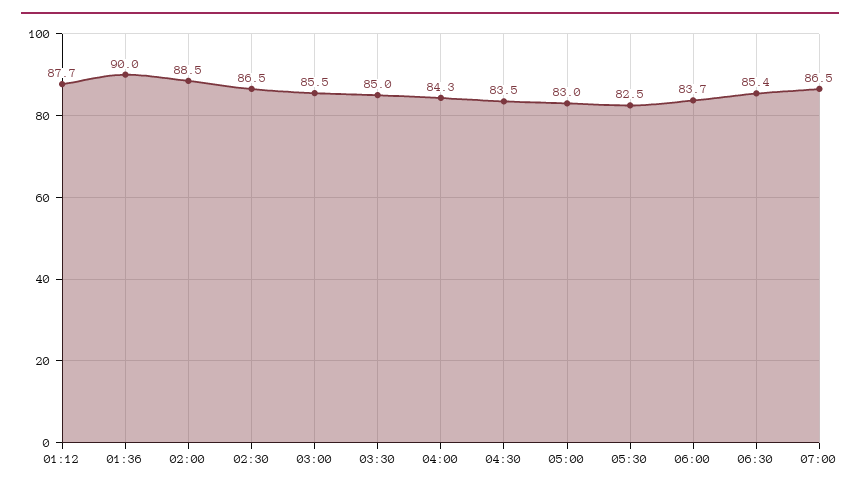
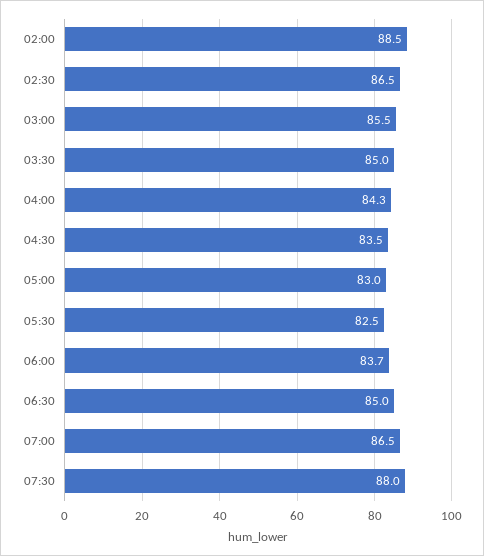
01:12: 87.7 -> none
01:36: 90 -> none
06:30: 85.4 -> 85
07:30: none -> 88

